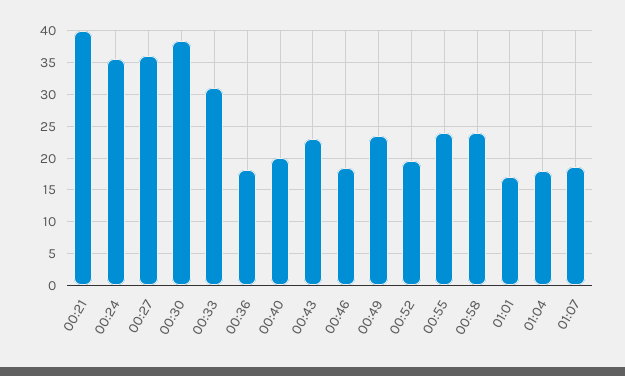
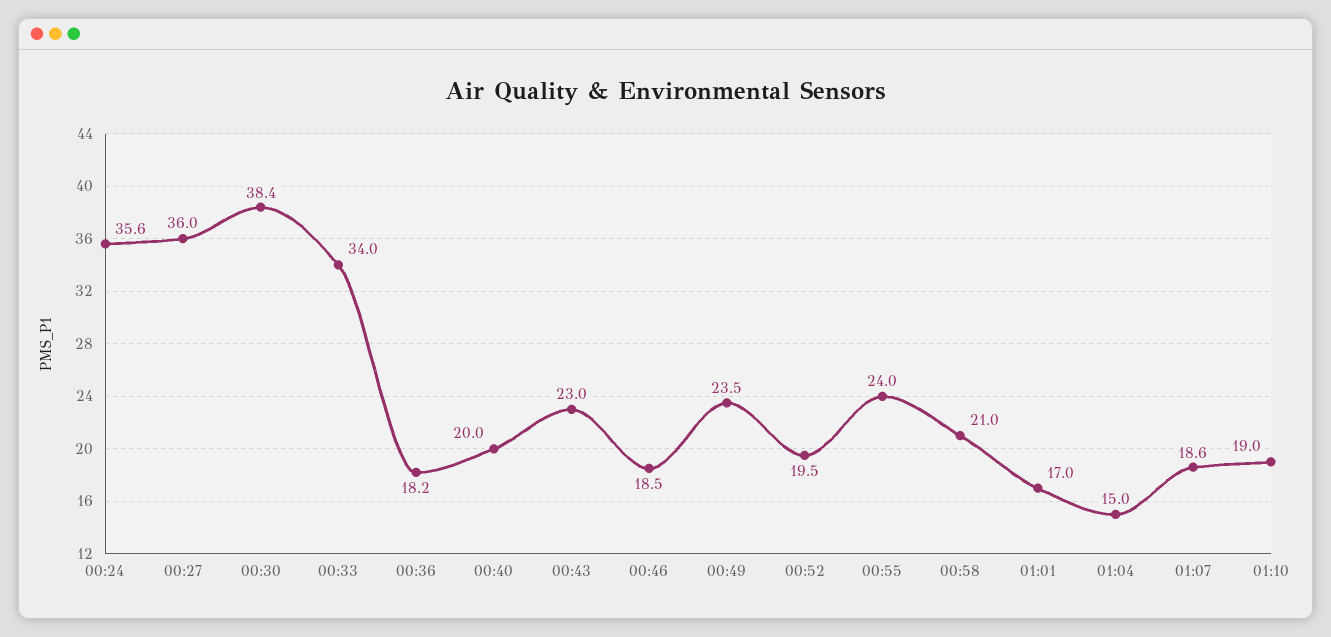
00:21: 40 -> none
00:33: 31 -> 34
00:58: 24 -> 21
01:04: 18 -> 15
01:10: none -> 19

